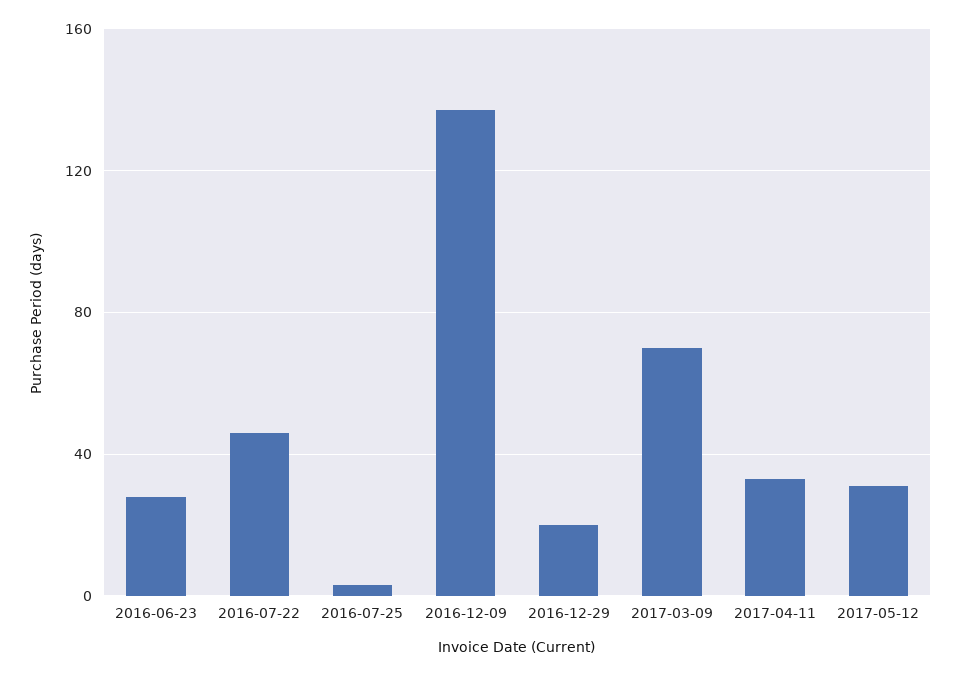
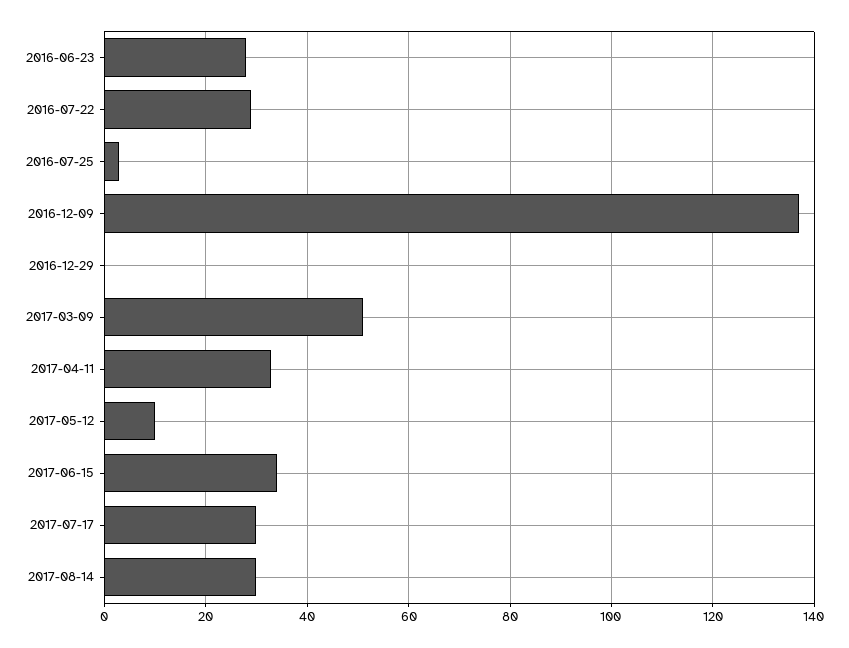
2016-07-22: 45 -> 30
2016-12-29: 20 -> 0
2017-03-09: 70 -> 50
2017-05-12: 30 -> 10
2017-06-15: none -> 35
2017-07-17: none -> 30
2017-08-14: none -> 30

